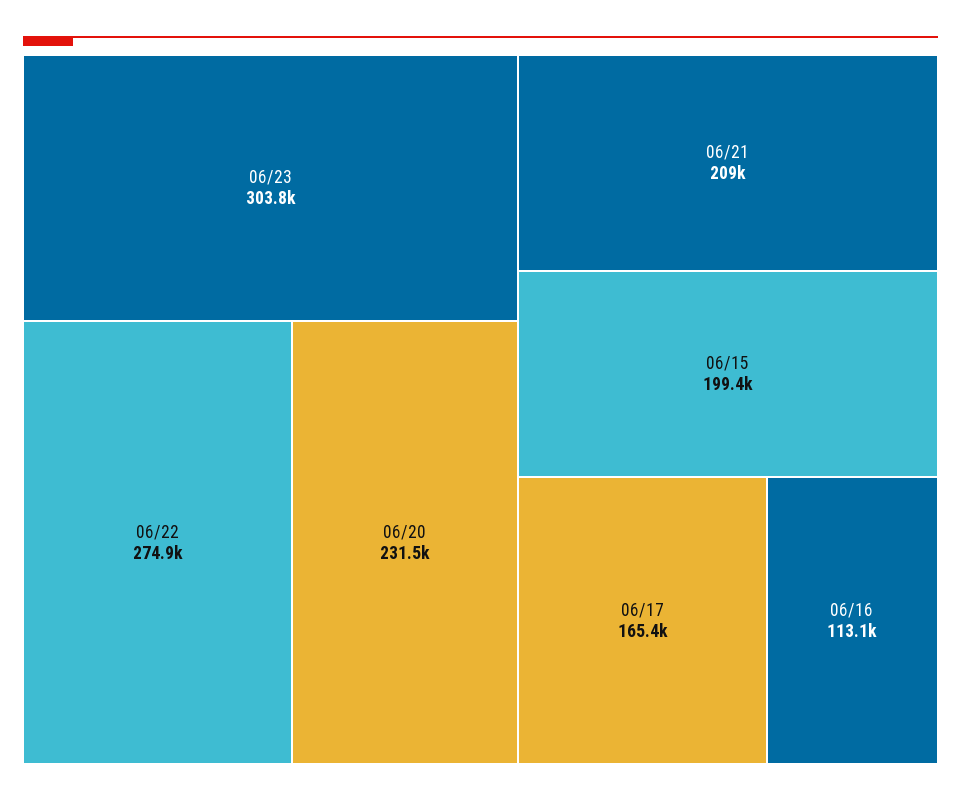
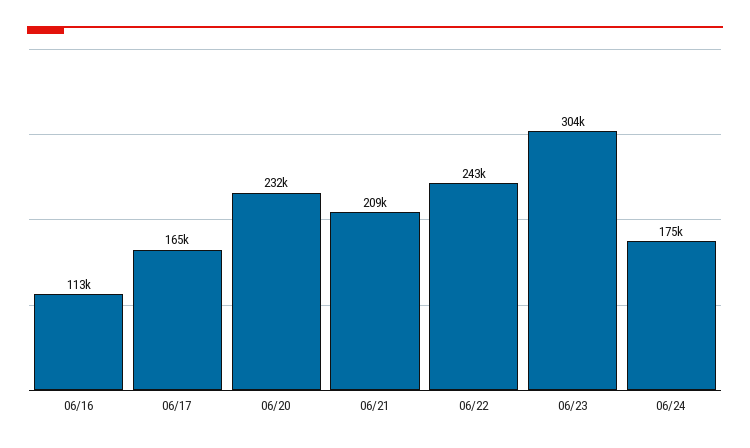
06/22: 274900 -> 243000
06/15: 199400 -> none
06/24: none -> 175000

